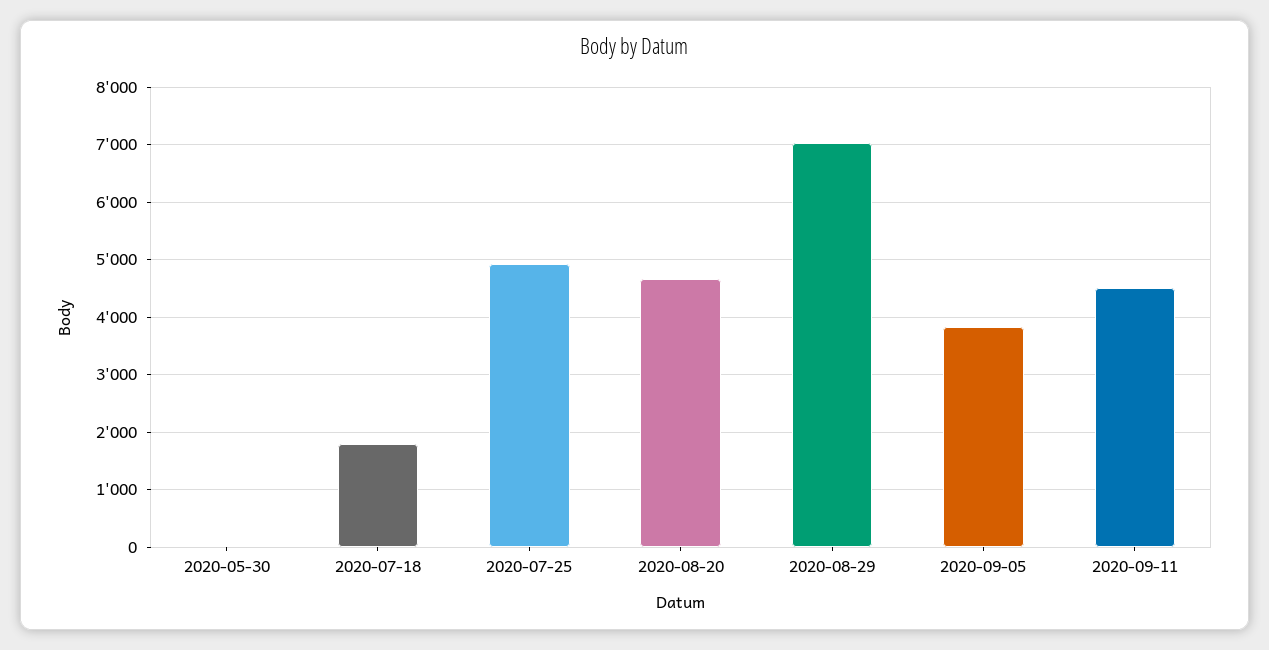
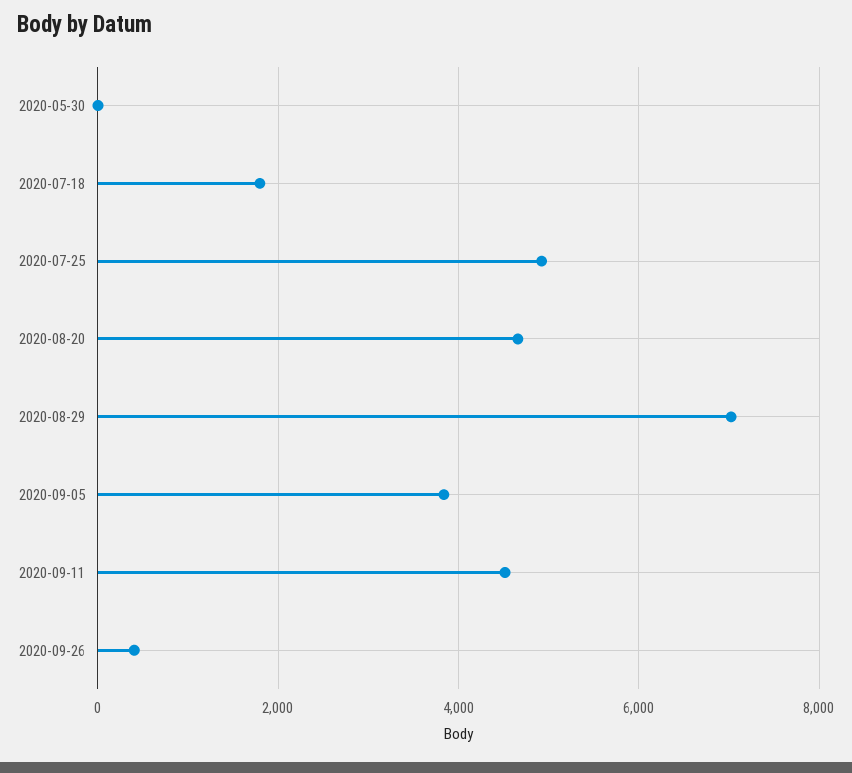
2020-09-26: none -> 400

